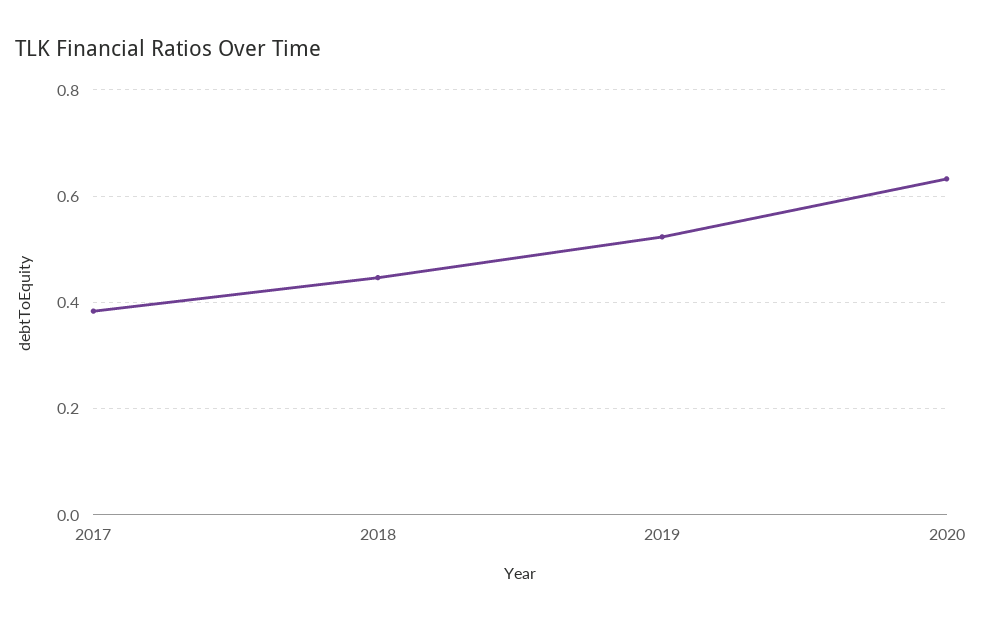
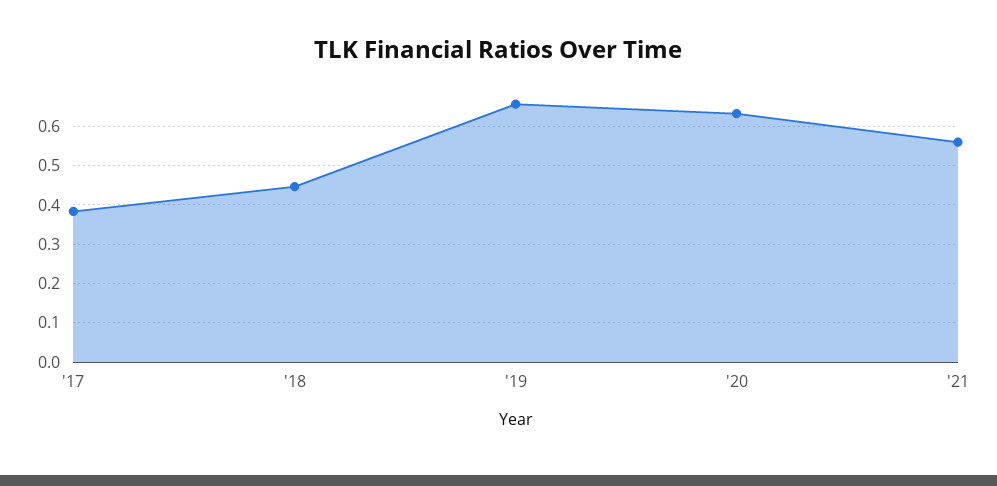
2019: 0.52 -> 0.66
'21: none -> 0.56

